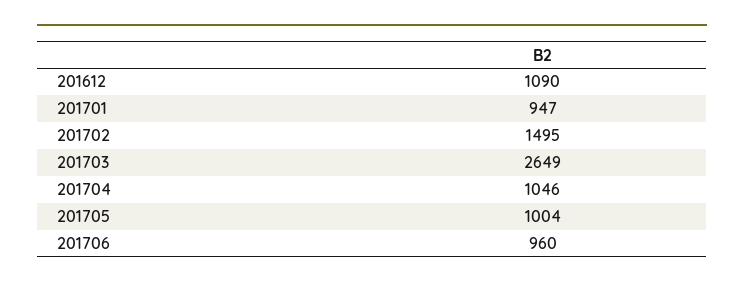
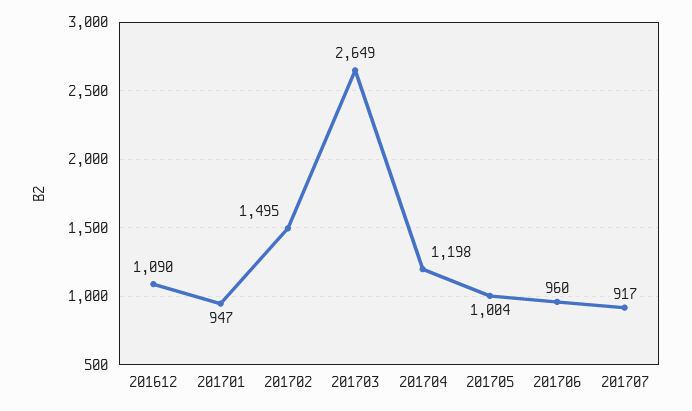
201704: 1046 -> 1198
201707: none -> 917

